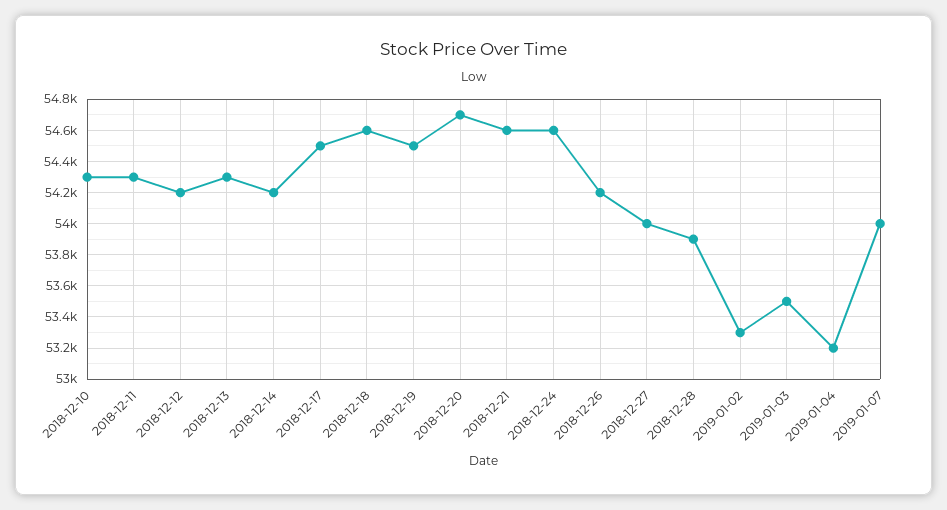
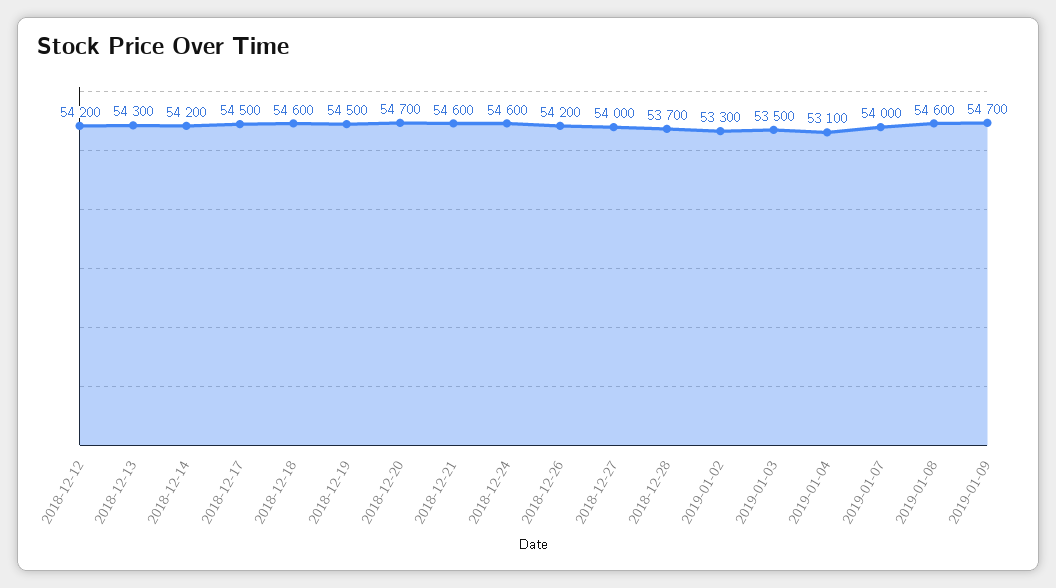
2018-12-10: 54300 -> none
2018-12-11: 54300 -> none
2018-12-28: 53900 -> 53700
2019-01-04: 53200 -> 53100
2019-01-08: none -> 54600
2019-01-09: none -> 54700

